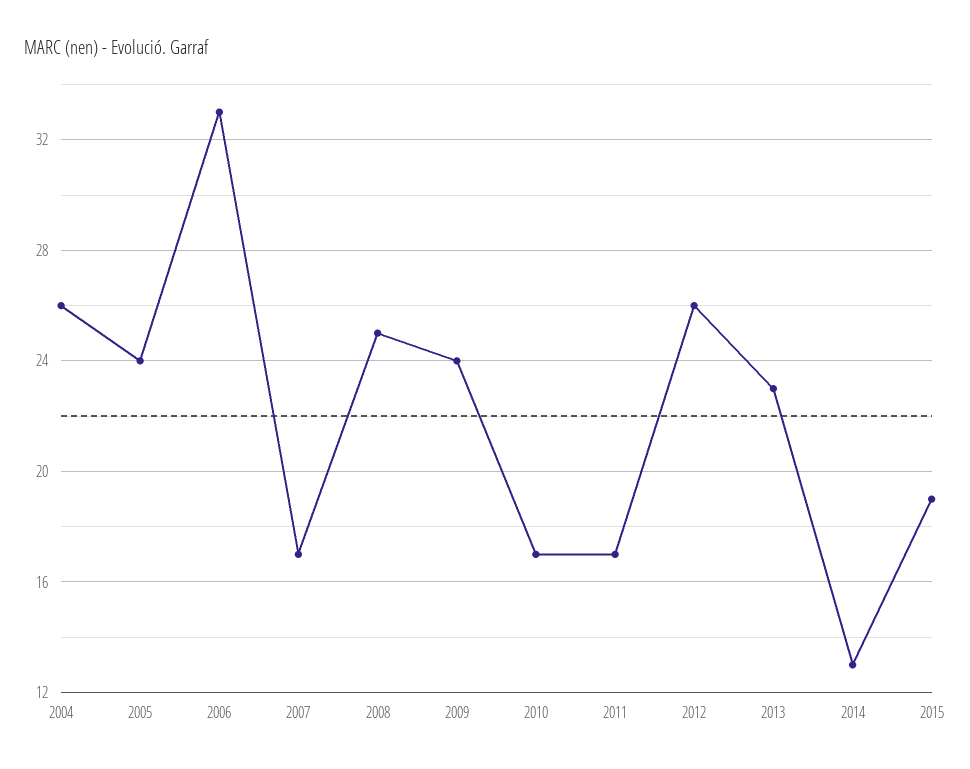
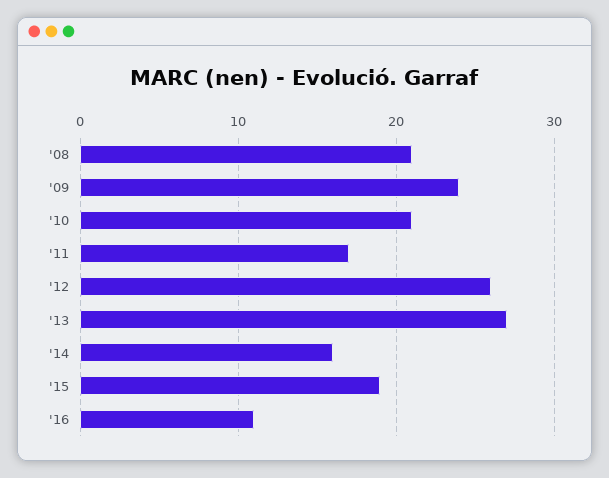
2004: 26 -> none
2005: 24 -> none
2006: 33 -> none
2007: 17 -> none
2008: 25 -> 21
2010: 17 -> 21
2013: 23 -> 27
2014: 13 -> 16
'16: none -> 11

